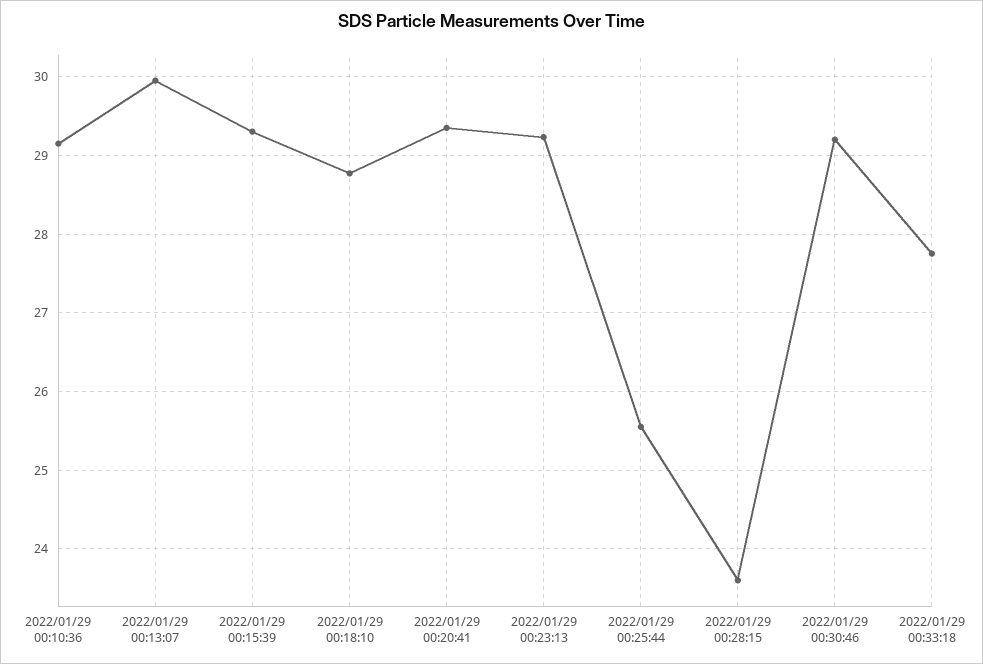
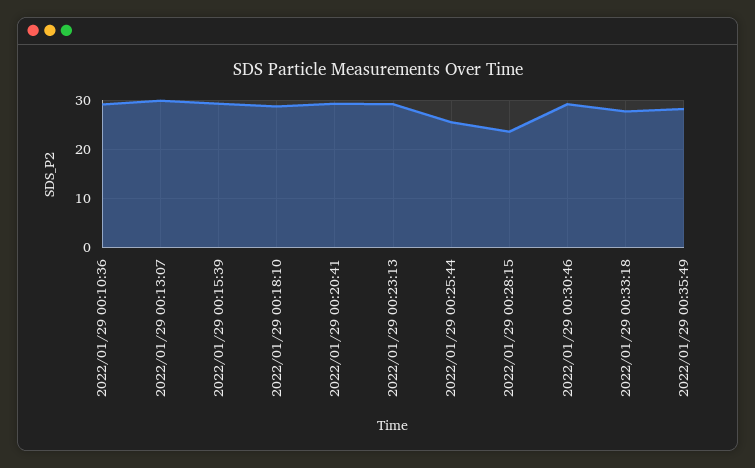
2022/01/29 00:35:49: none -> 28

